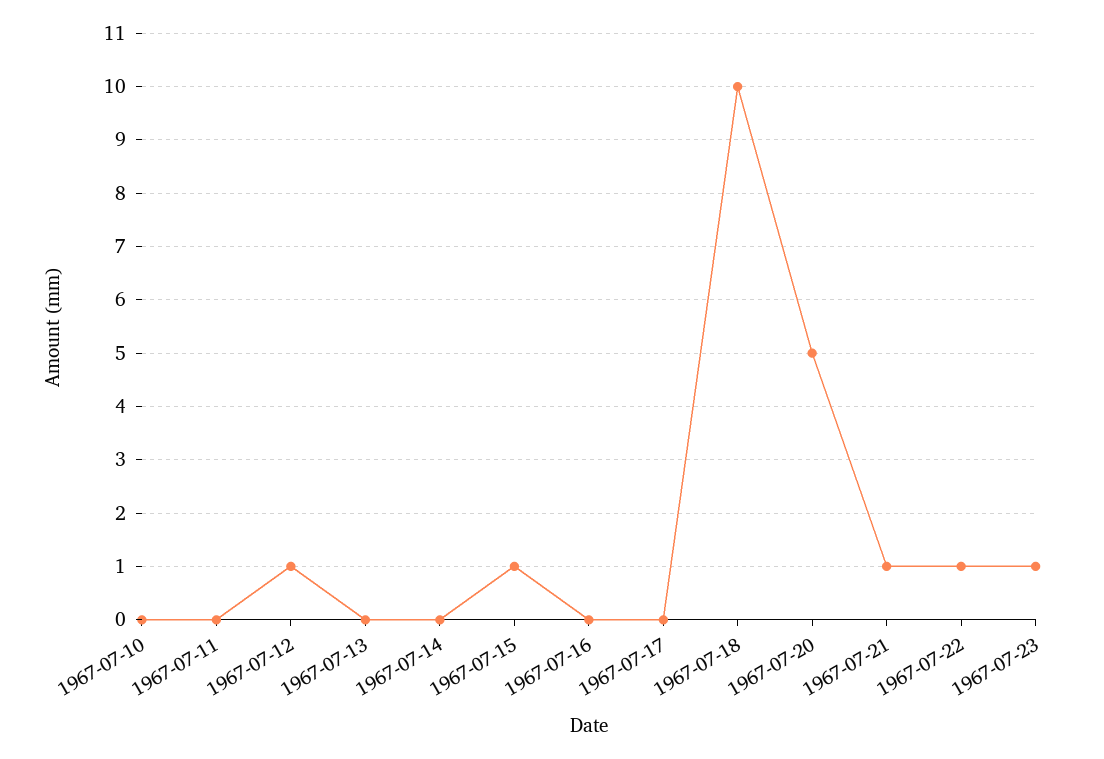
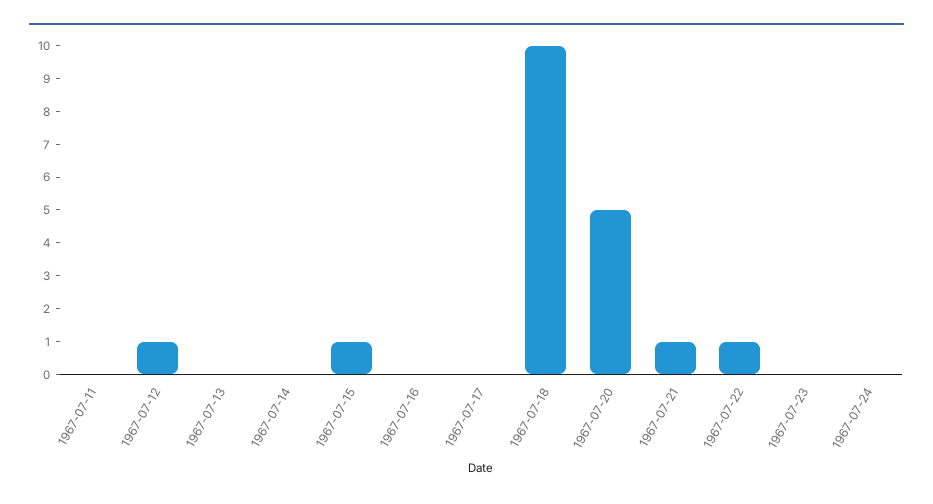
1967-07-10: 0 -> none
1967-07-23: 1 -> 0
1967-07-24: none -> 0

